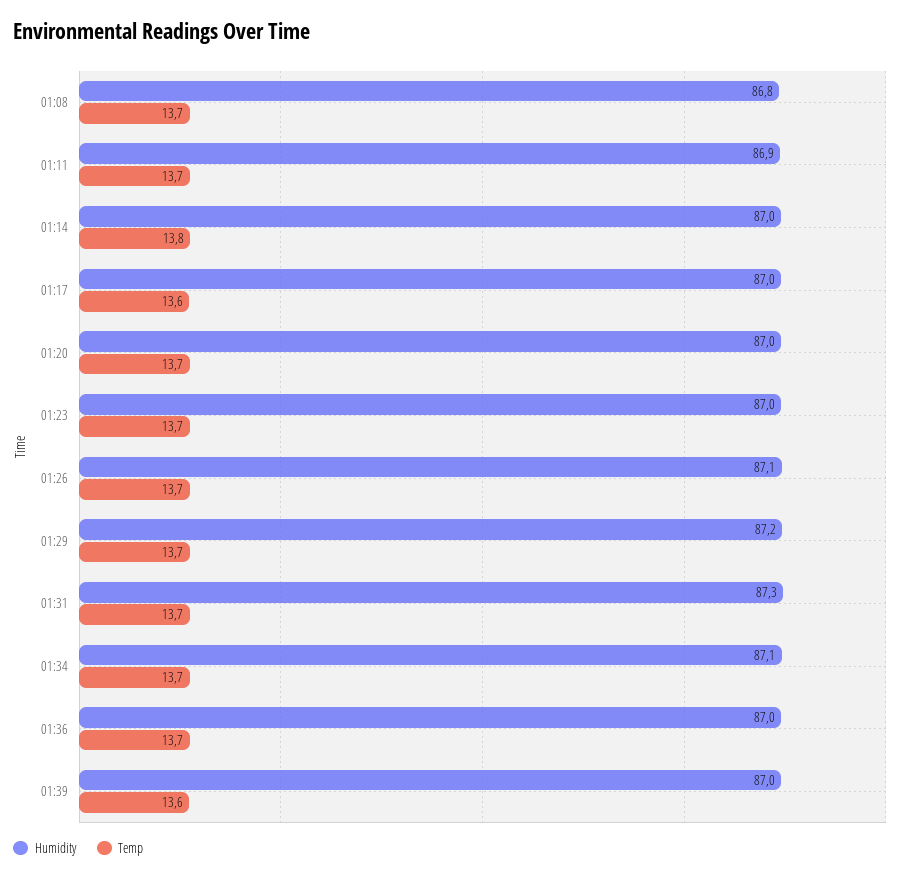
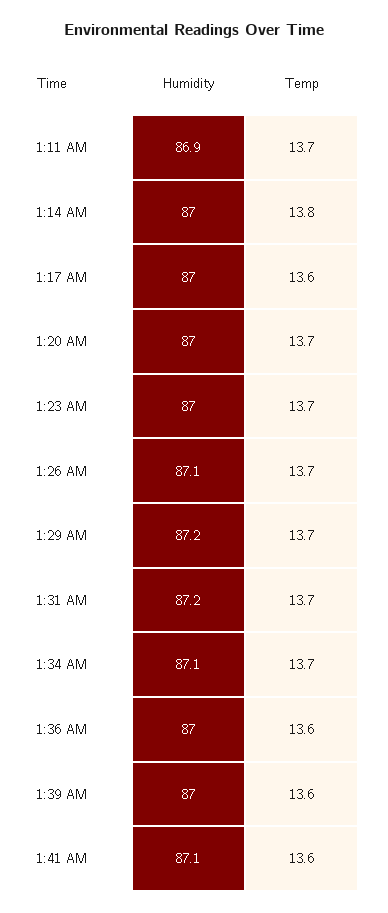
Humidity, 01:08: 86.8 -> none
Temp, 01:08: 13.7 -> none
Humidity, 01:31: 87.3 -> 87.2
Temp, 01:36: 13.7 -> 13.6
Humidity, 1:41 AM: none -> 87.1
Temp, 1:41 AM: none -> 13.6

